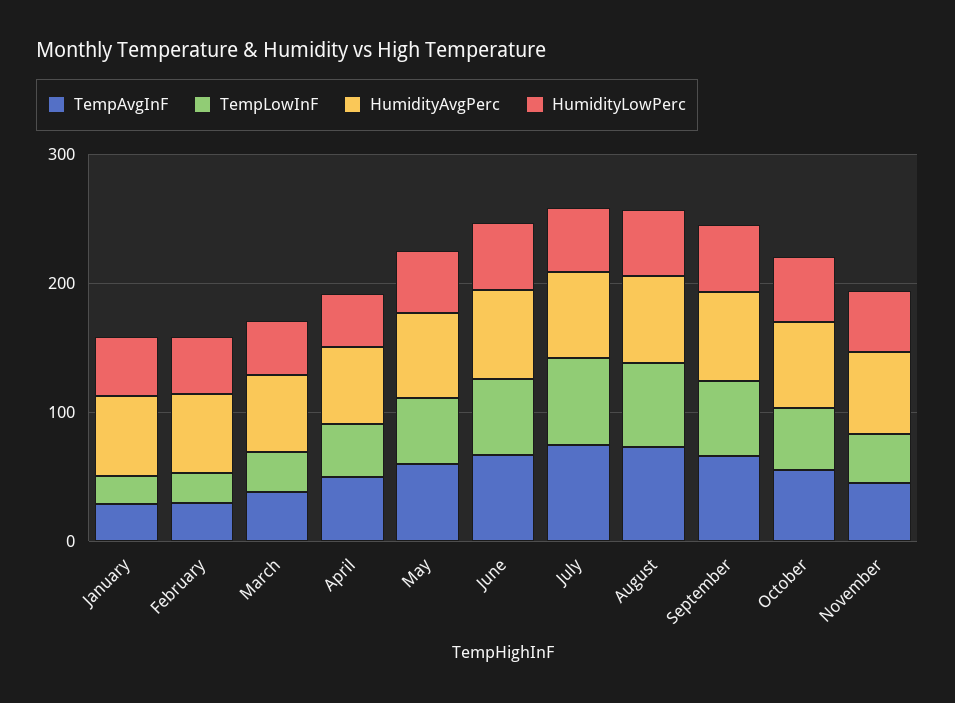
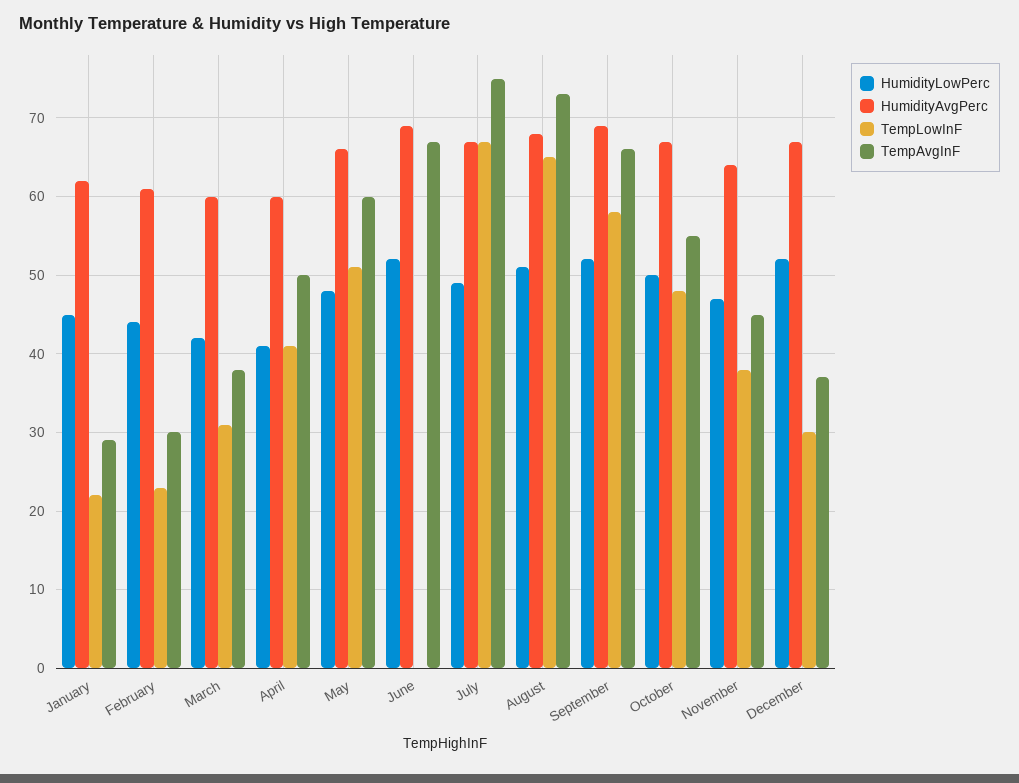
TempLowInF, June: 60 -> 0
HumidityLowPerc, December: none -> 52
HumidityAvgPerc, December: none -> 67
TempLowInF, December: none -> 30
TempAvgInF, December: none -> 37

